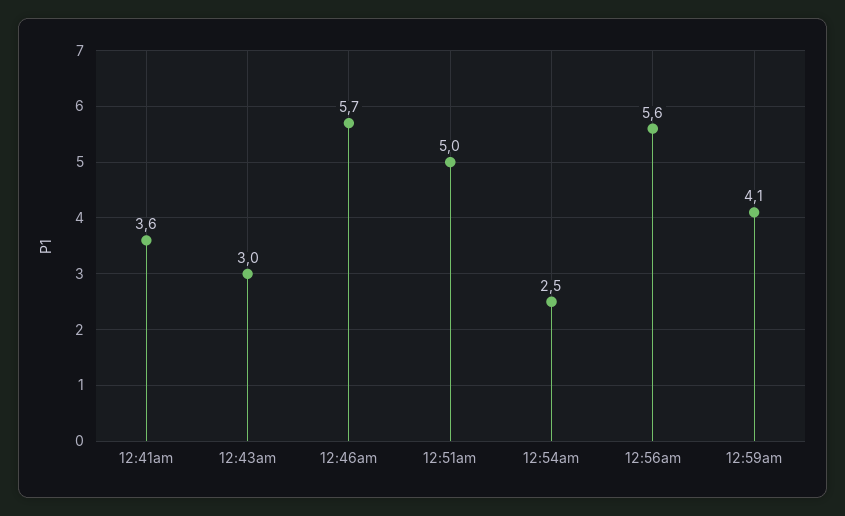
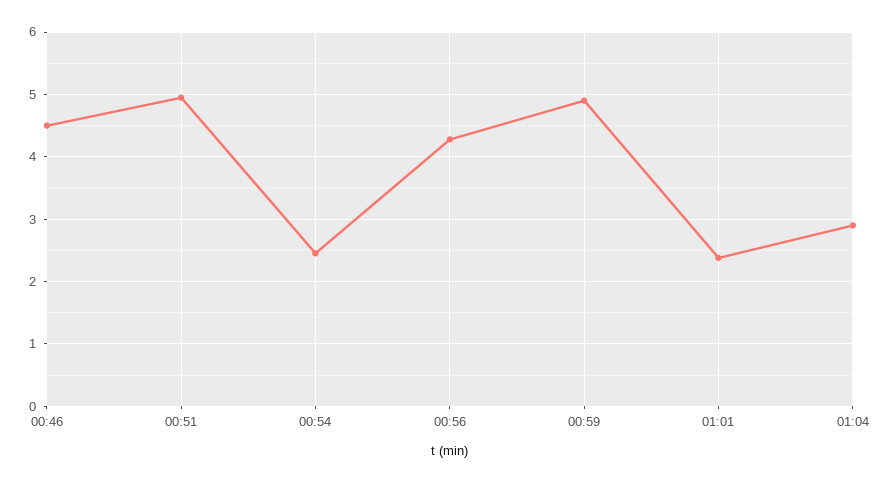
12:41am: 3.6 -> none
12:43am: 3 -> none
12:46am: 5.7 -> 4.5
12:56am: 5.6 -> 4.3
12:59am: 4.1 -> 4.9
01:01: none -> 2.4
01:04: none -> 2.9

